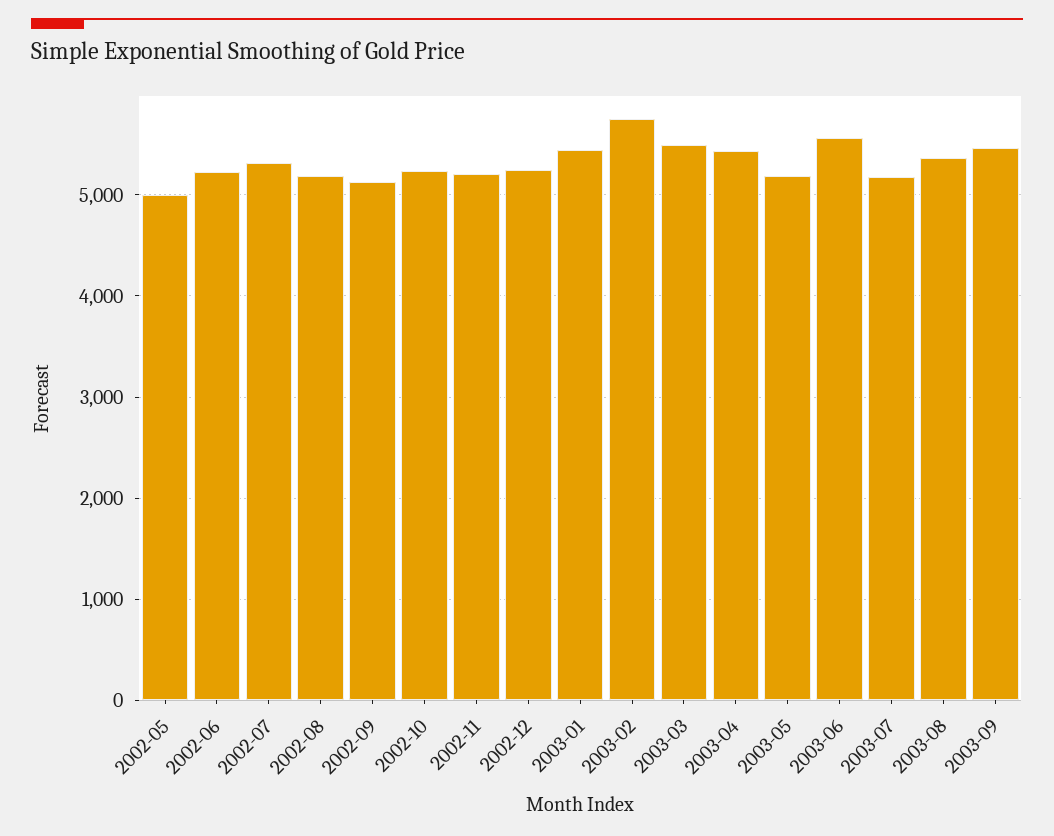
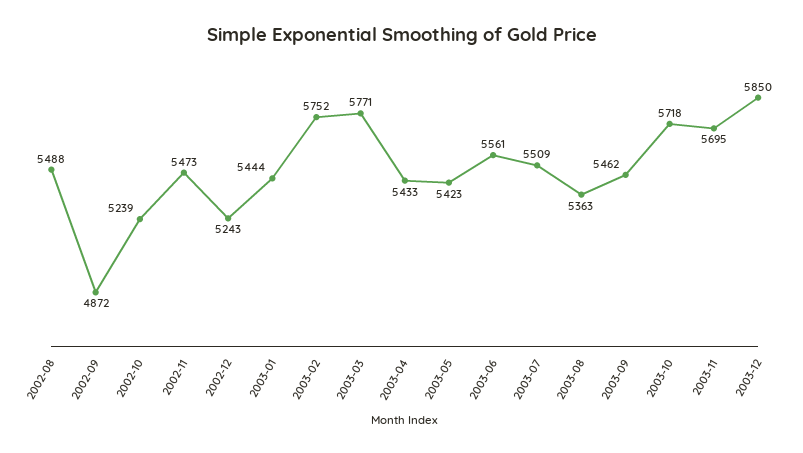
2002-05: 5000 -> none
2002-06: 5200 -> none
2002-07: 5300 -> none
2002-08: 5200 -> 5488
2002-09: 5100 -> 4872
2002-11: 5200 -> 5473
2003-03: 5500 -> 5771
2003-05: 5200 -> 5423
2003-07: 5200 -> 5509
2003-10: none -> 5718
2003-11: none -> 5695
2003-12: none -> 5850

